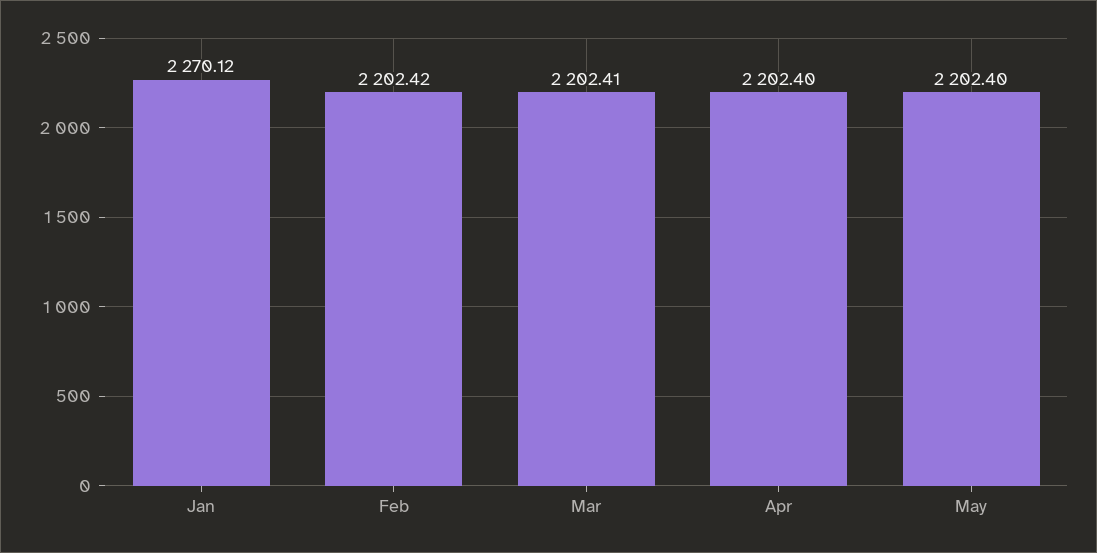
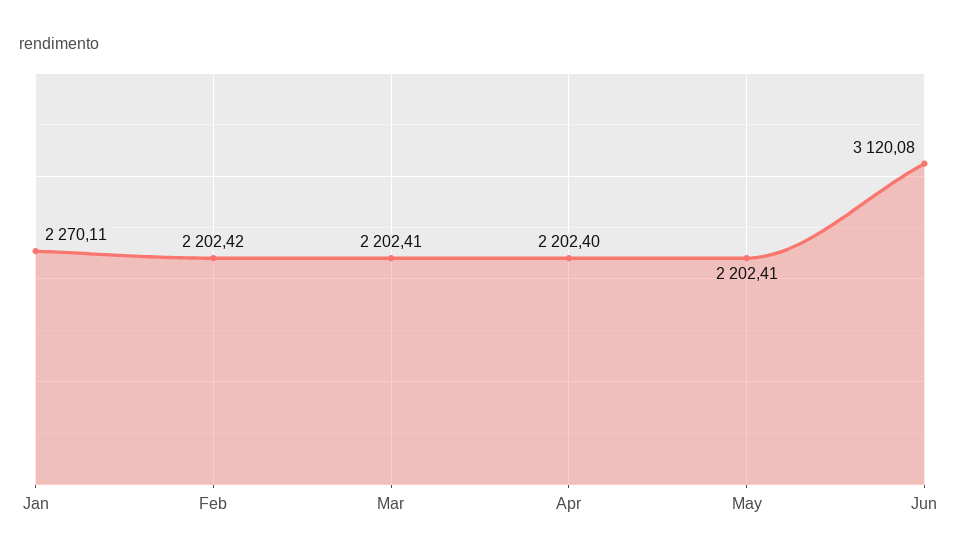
Jan: 2270.12 -> 2270.11
May: 2202.4 -> 2202.41
Jun: none -> 3120.08

